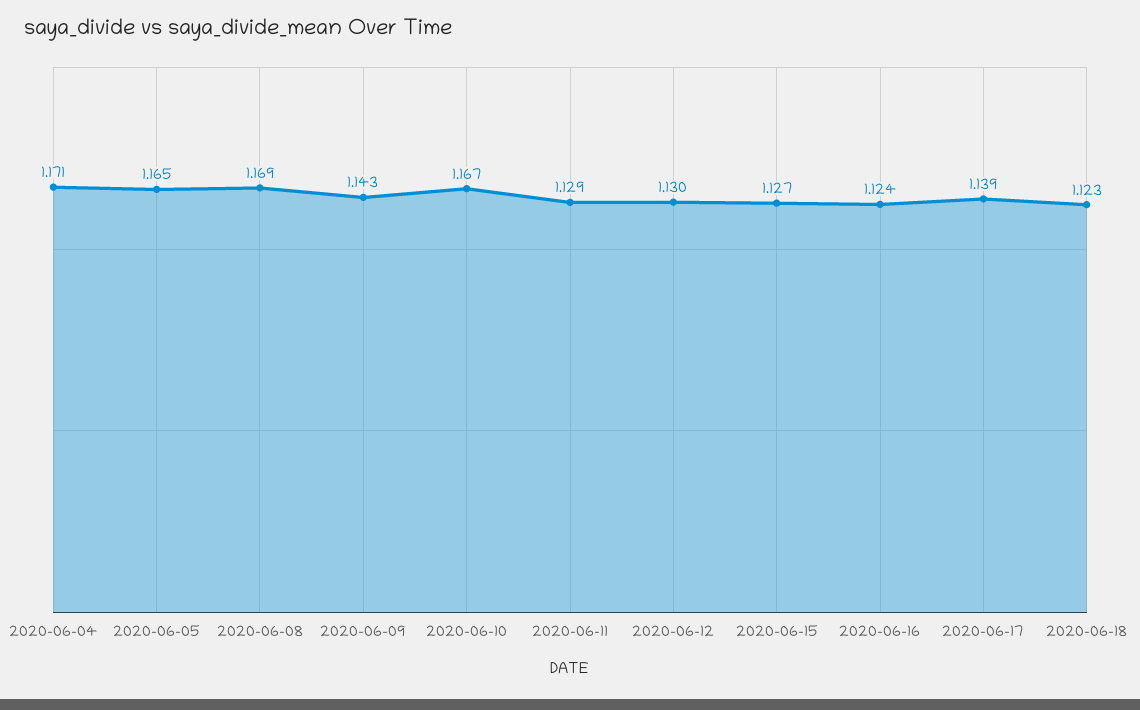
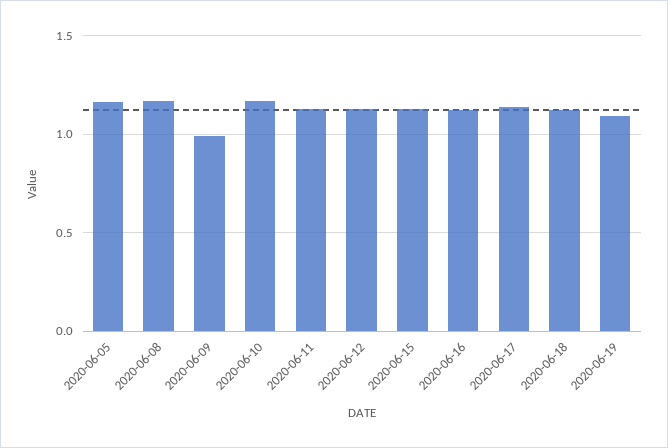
2020-06-04: 1.171 -> none
2020-06-09: 1.143 -> 1
2020-06-19: none -> 1.1

